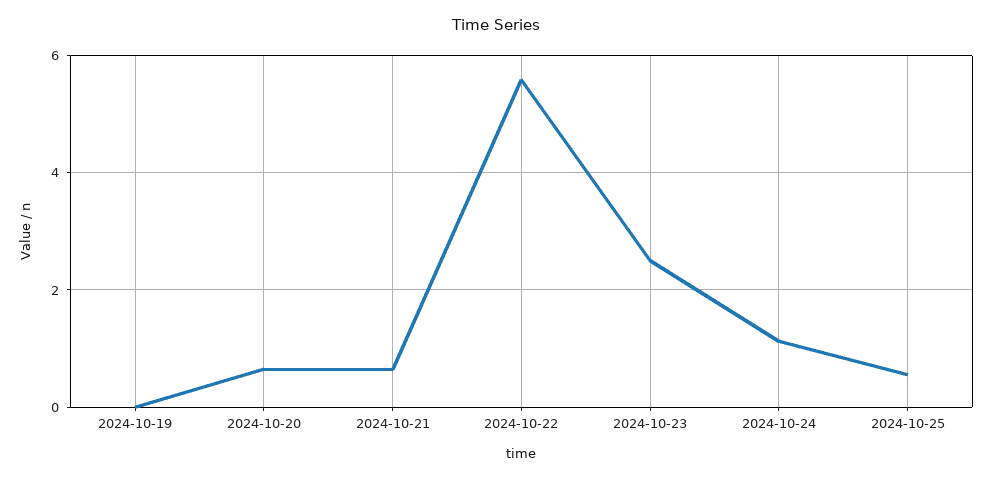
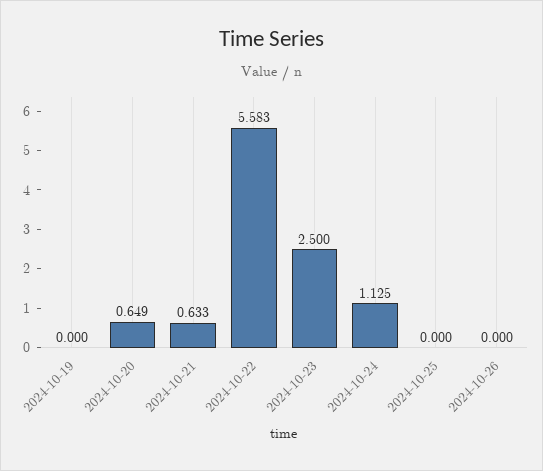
2024-10-25: 0.6 -> 0
2024-10-26: none -> 0

